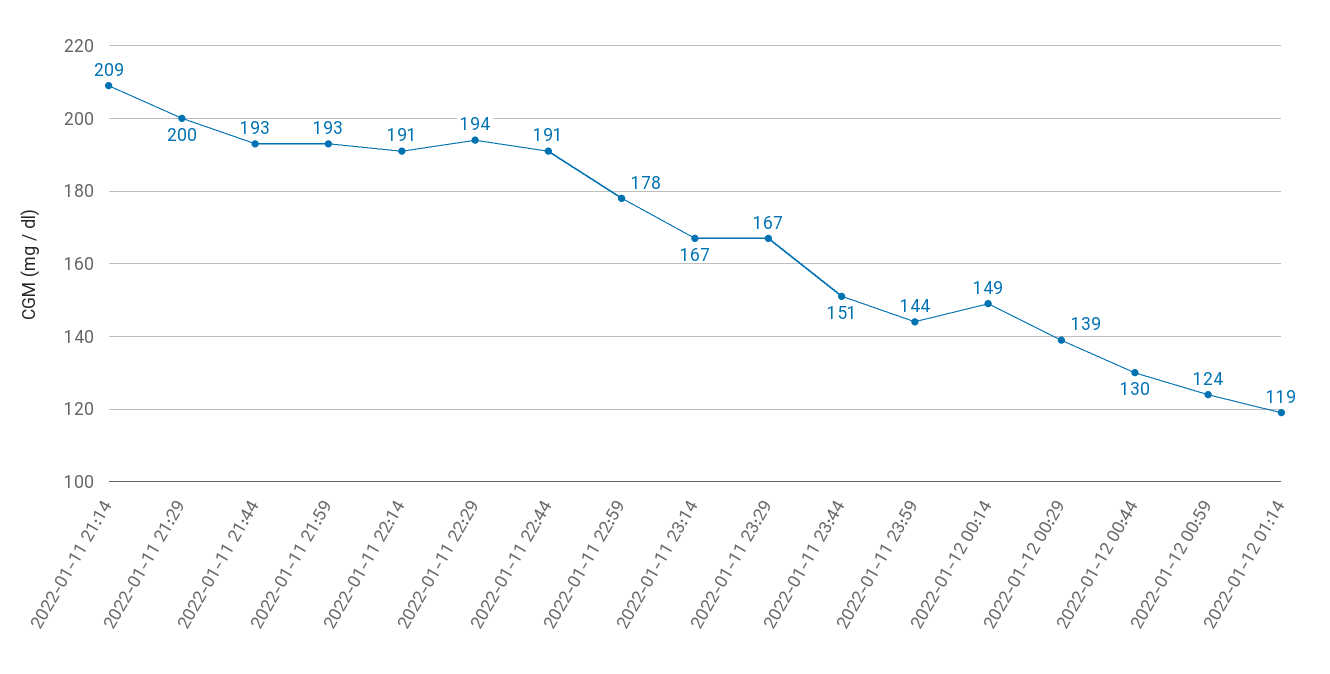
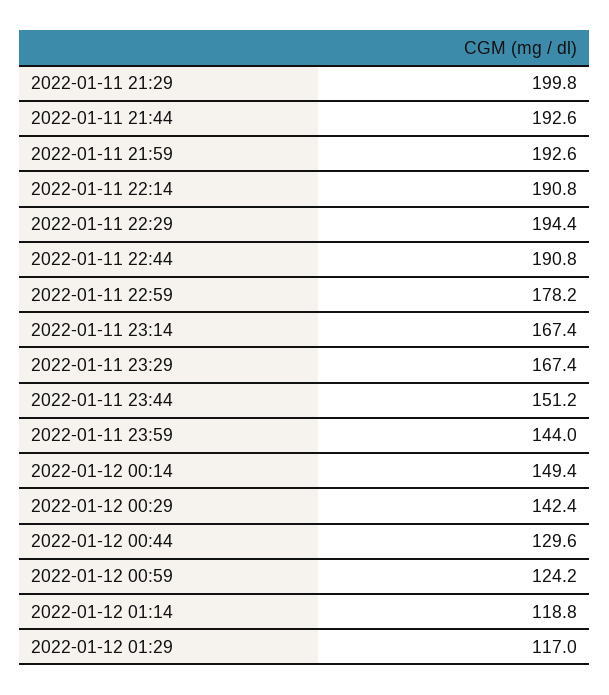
2022-01-11 21:14: 209 -> none
2022-01-12 00:29: 139 -> 142.4
2022-01-12 01:29: none -> 117

